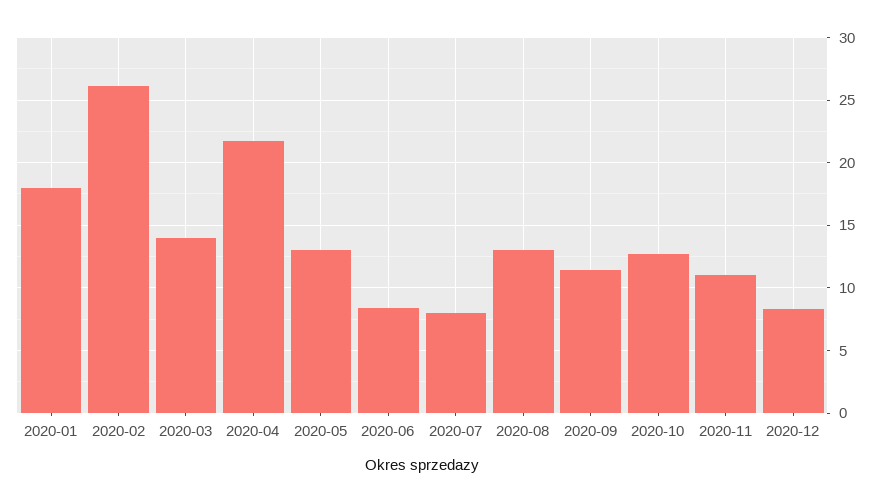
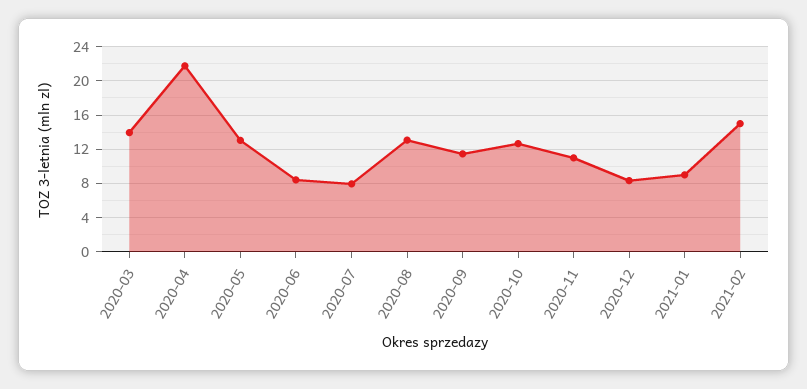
2020-01: 18 -> none
2020-02: 26 -> none
2021-01: none -> 9
2021-02: none -> 15

